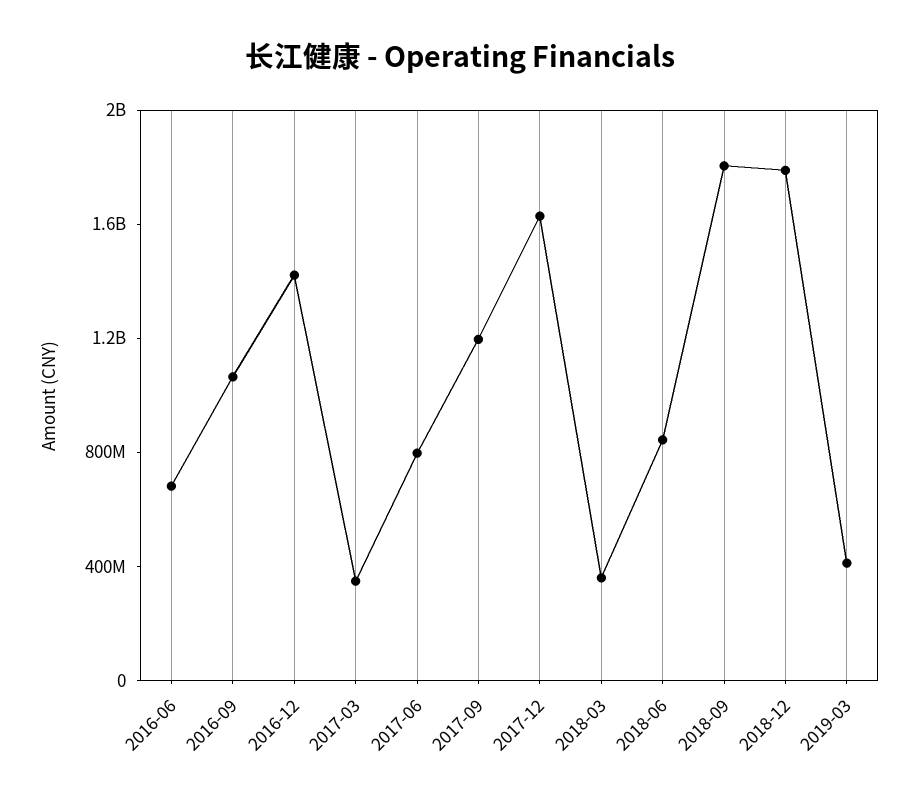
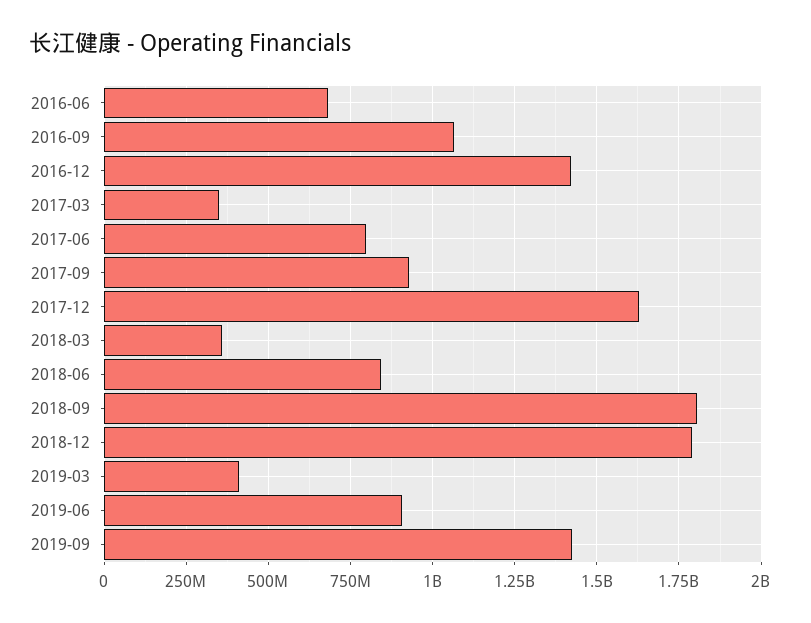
2017-09: 1200000000 -> 925000000
2019-06: none -> 900000000
2019-09: none -> 1425000000

